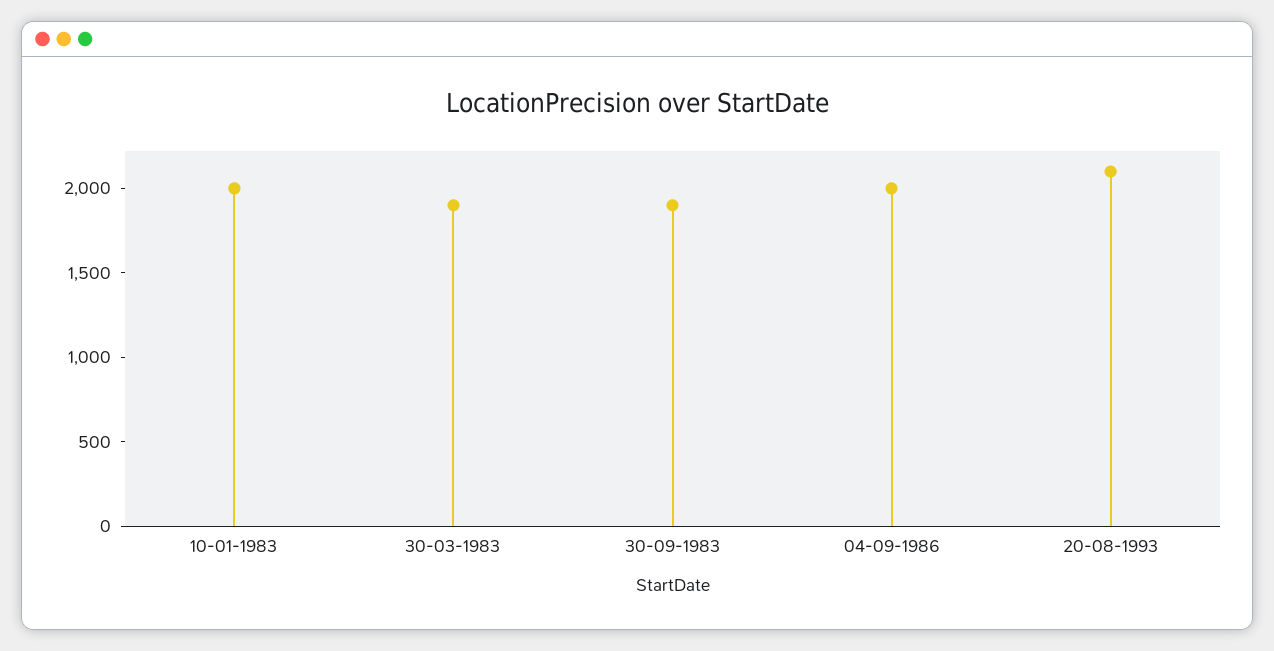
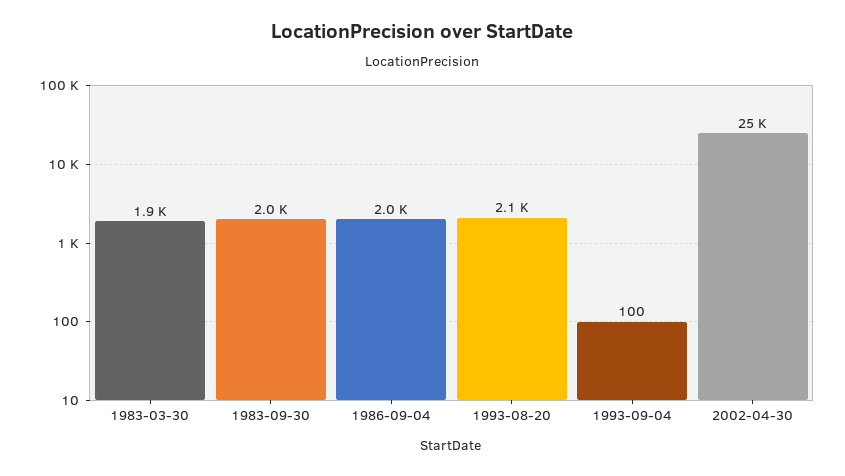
10-01-1983: 2000 -> none
30-09-1983: 1900 -> 2000
1993-09-04: none -> 100
2002-04-30: none -> 25000

